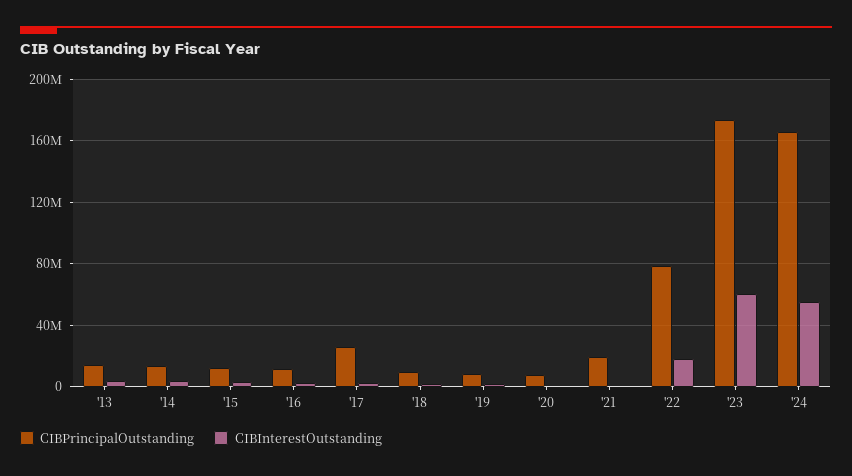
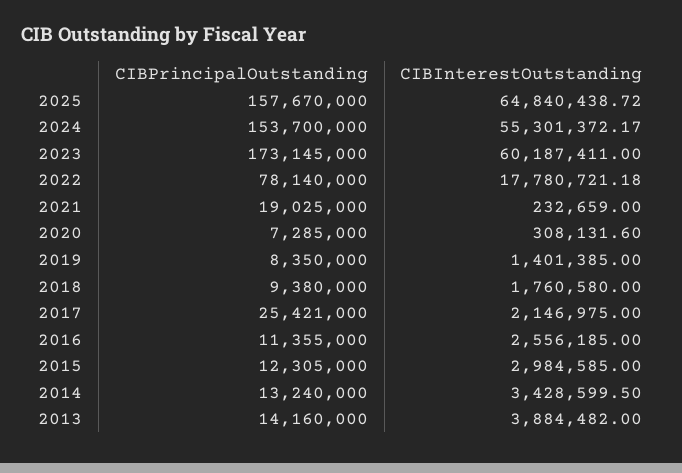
CIBPrincipalOutstanding, '24: 165000000 -> 153700000
CIBPrincipalOutstanding, 2025: none -> 157670000
CIBInterestOutstanding, 2025: none -> 64840438.72

